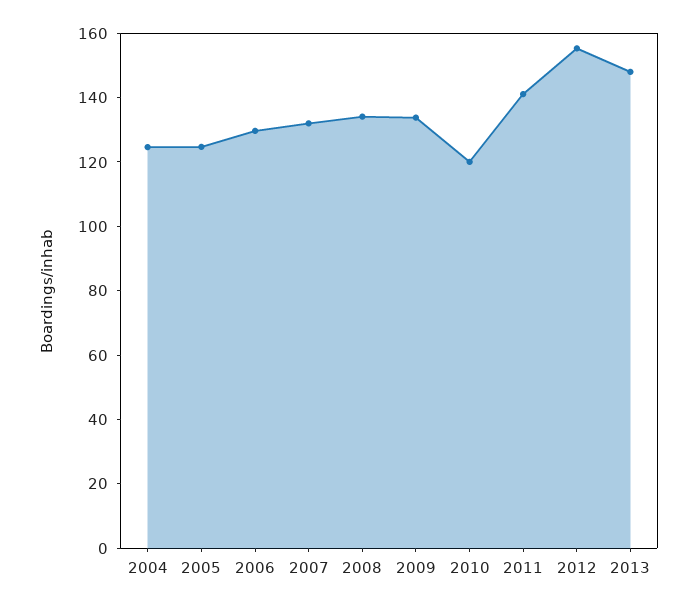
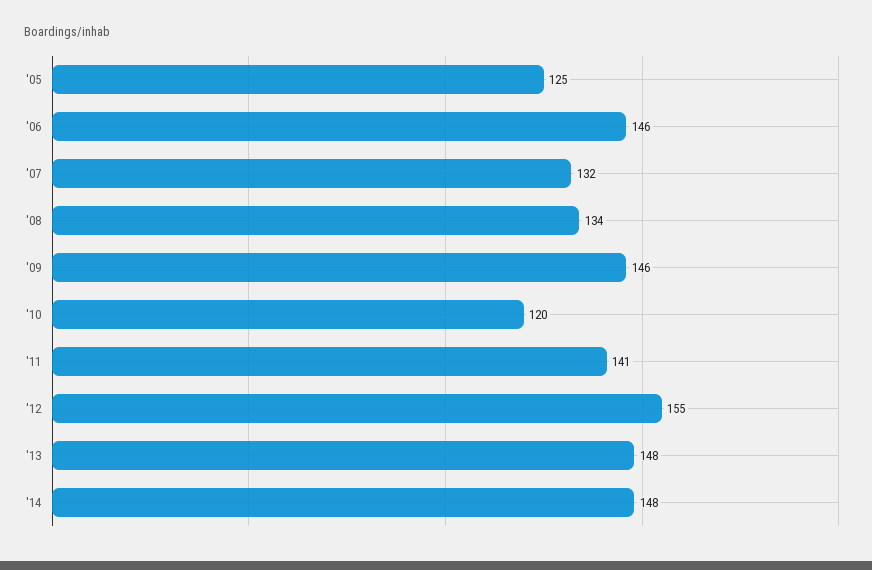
2004: 125 -> none
2006: 130 -> 146
2009: 135 -> 146
'14: none -> 148

